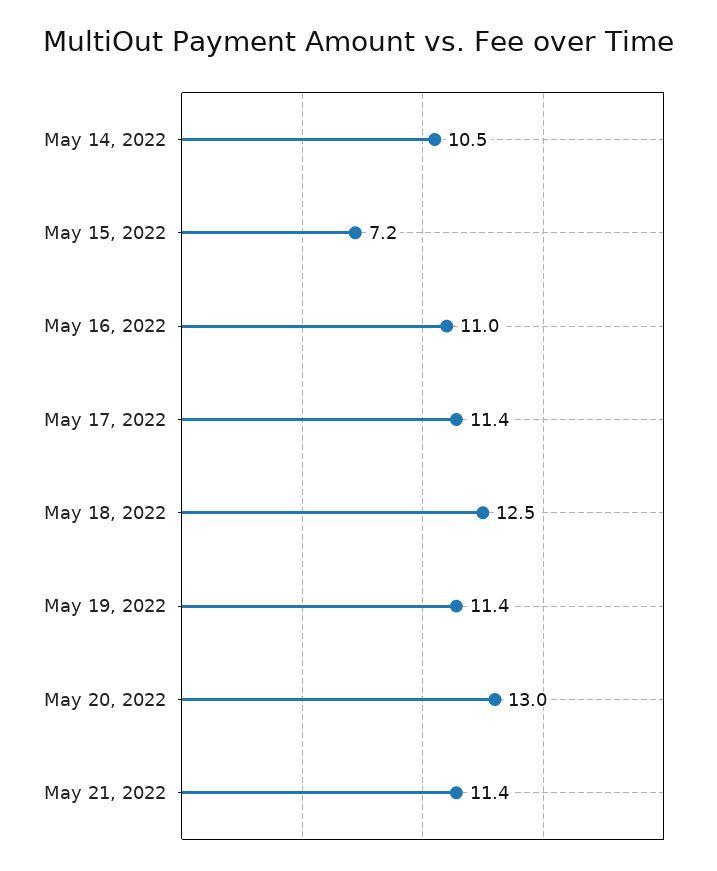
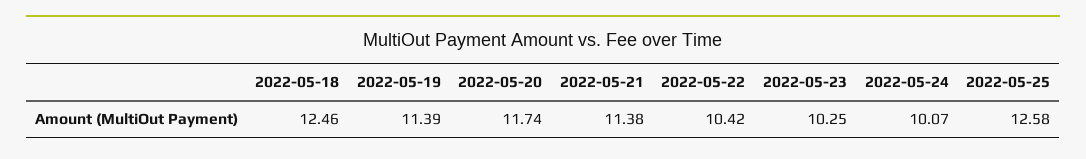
May 14, 2022: 10.5 -> none
May 15, 2022: 7.2 -> none
May 16, 2022: 11 -> none
May 17, 2022: 11.4 -> none
May 20, 2022: 13 -> 11.74
2022-05-22: none -> 10.42
2022-05-23: none -> 10.25
2022-05-24: none -> 10.07
2022-05-25: none -> 12.58

